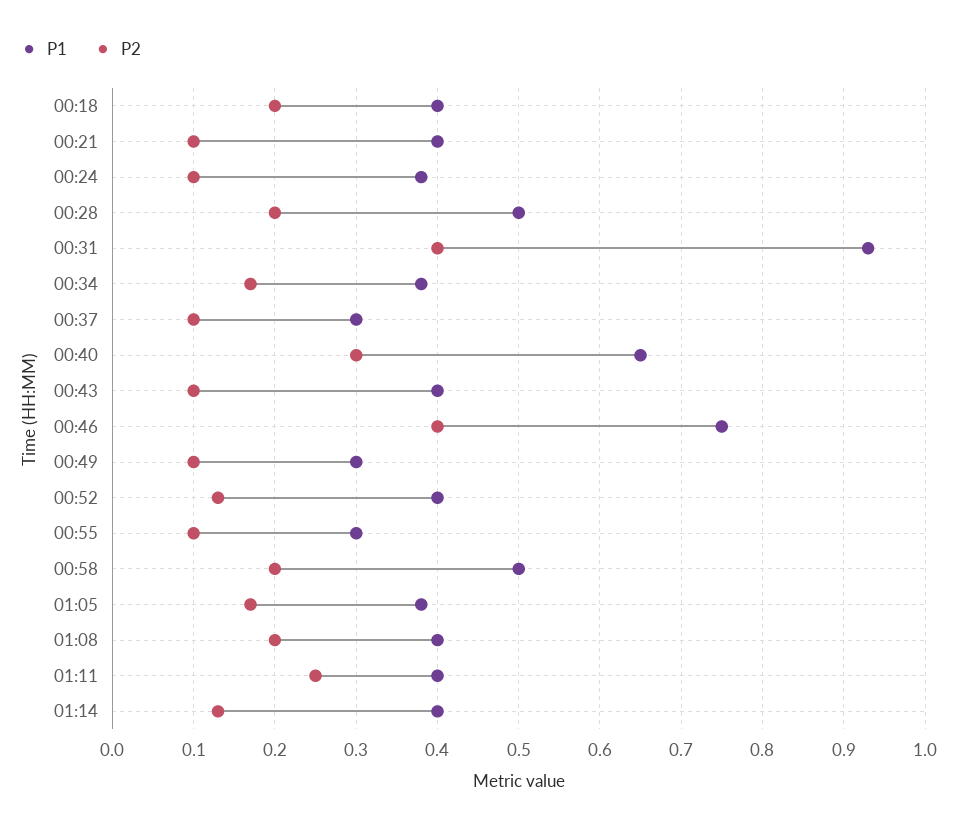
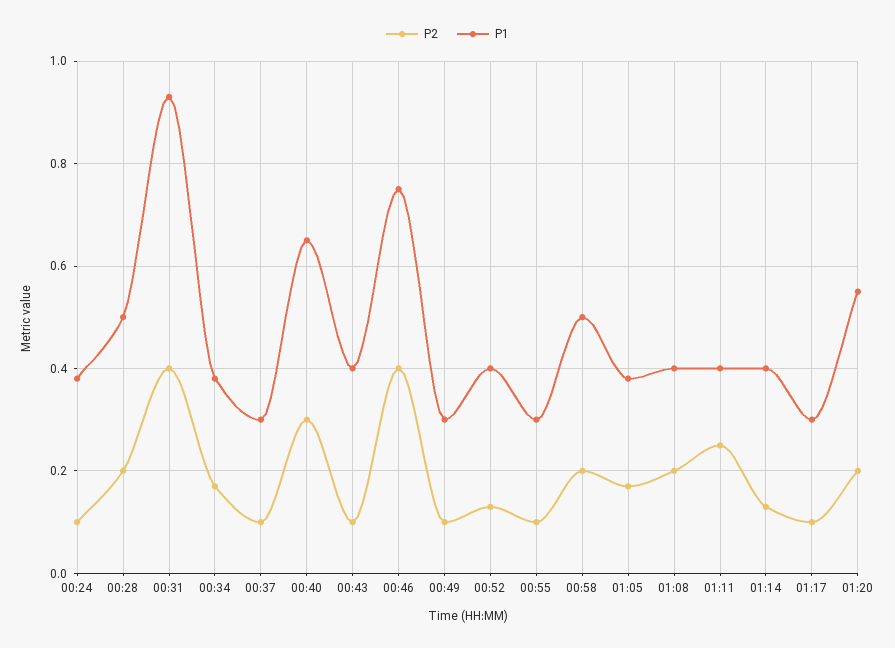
P1, 00:18: 0.4 -> none
P2, 00:18: 0.2 -> none
P1, 00:21: 0.4 -> none
P2, 00:21: 0.1 -> none
P2, 01:17: none -> 0.1
P1, 01:17: none -> 0.3
P2, 01:20: none -> 0.2
P1, 01:20: none -> 0.55

